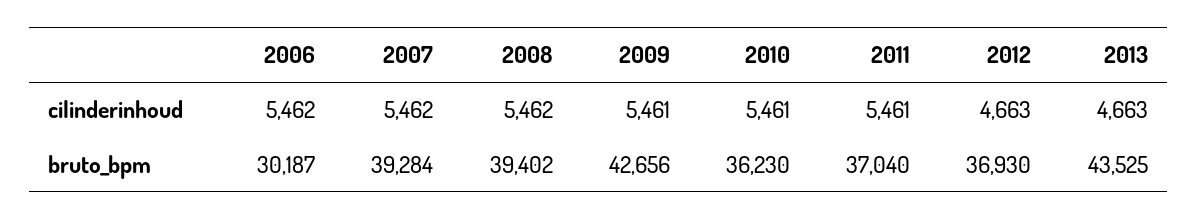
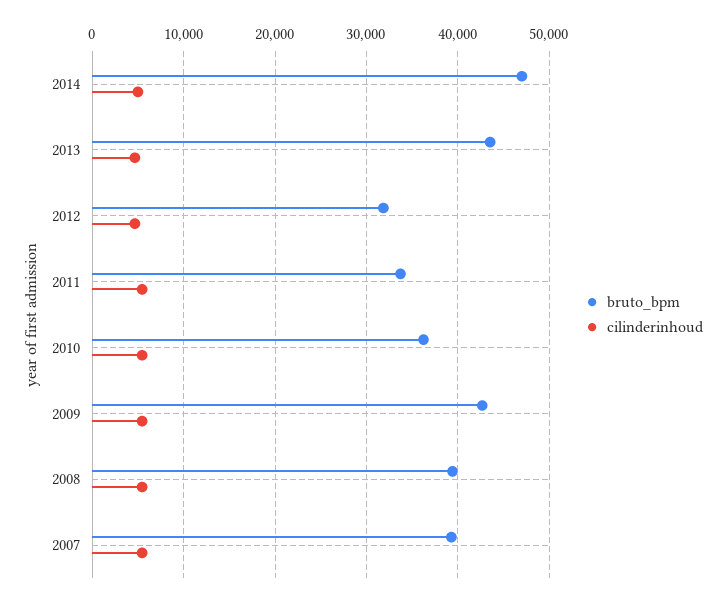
cilinderinhoud, 2006: 5462 -> none
bruto_bpm, 2006: 30187 -> none
bruto_bpm, 2011: 37040 -> 34000
bruto_bpm, 2012: 36930 -> 32000
bruto_bpm, 2014: none -> 47000
cilinderinhoud, 2014: none -> 5000

